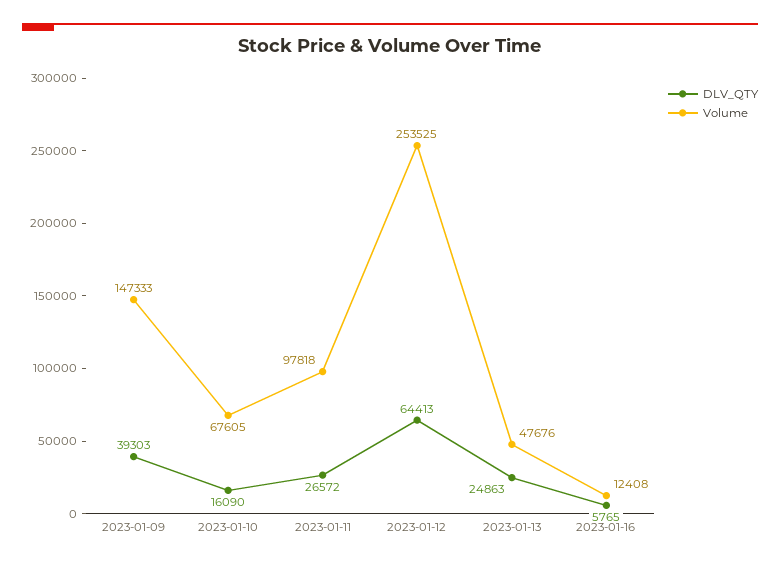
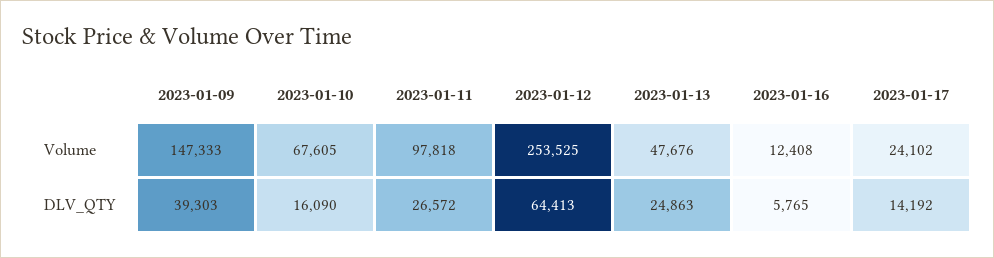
Volume, 2023-01-17: none -> 24102
DLV_QTY, 2023-01-17: none -> 14192

